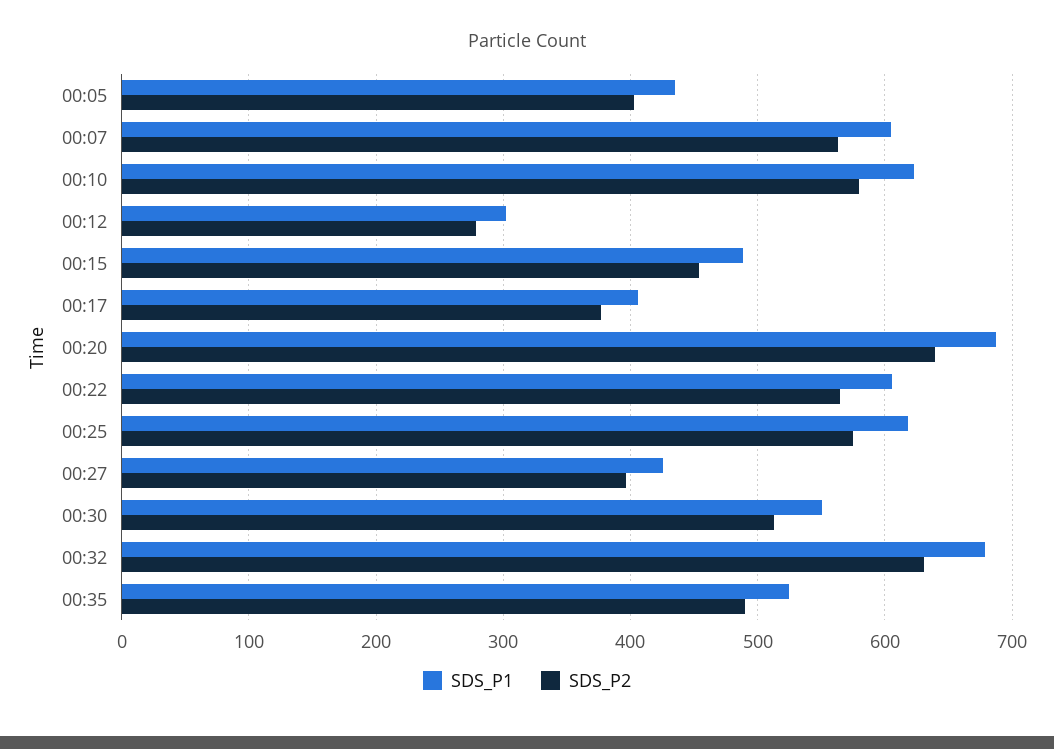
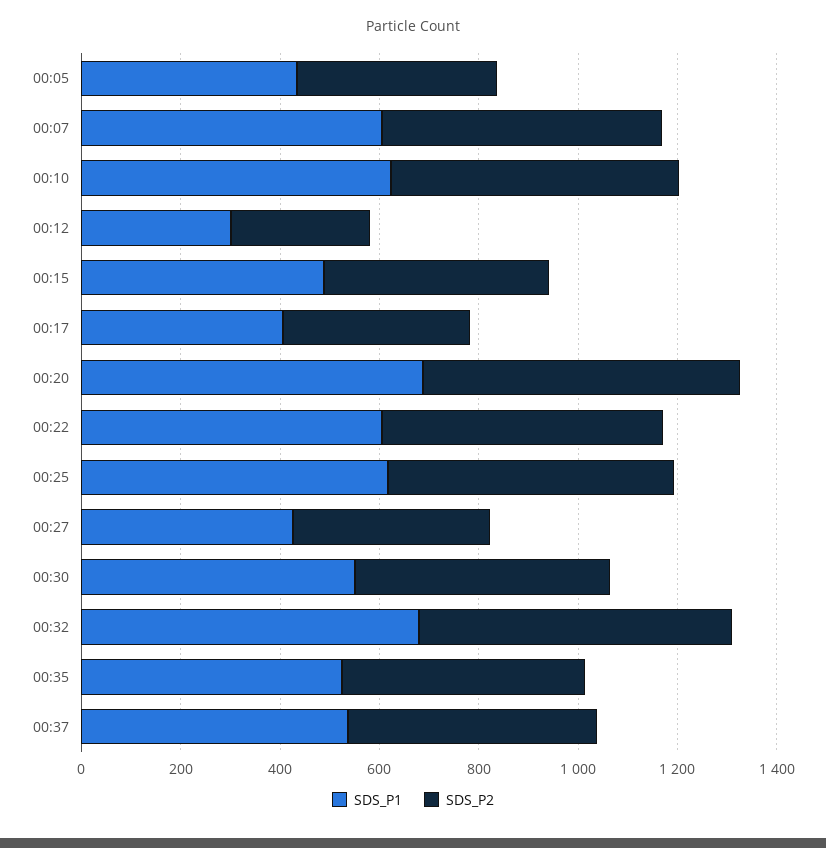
SDS_P1, 00:37: none -> 550
SDS_P2, 00:37: none -> 500

